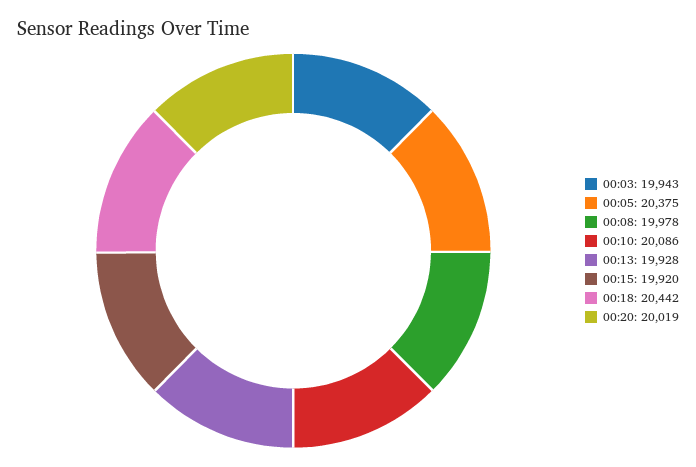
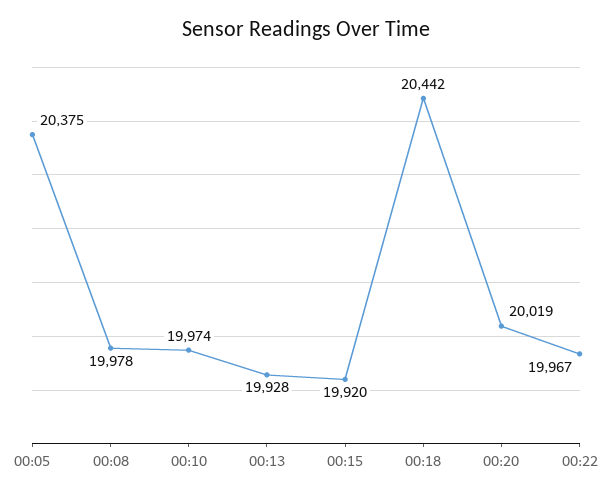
00:03: 19943 -> none
00:10: 20086 -> 19974
00:22: none -> 19967

